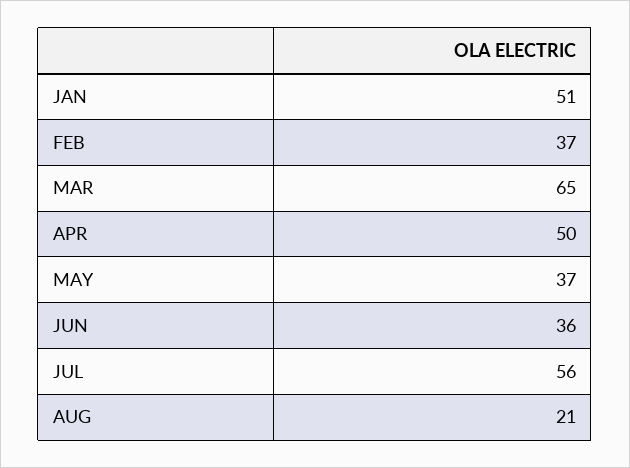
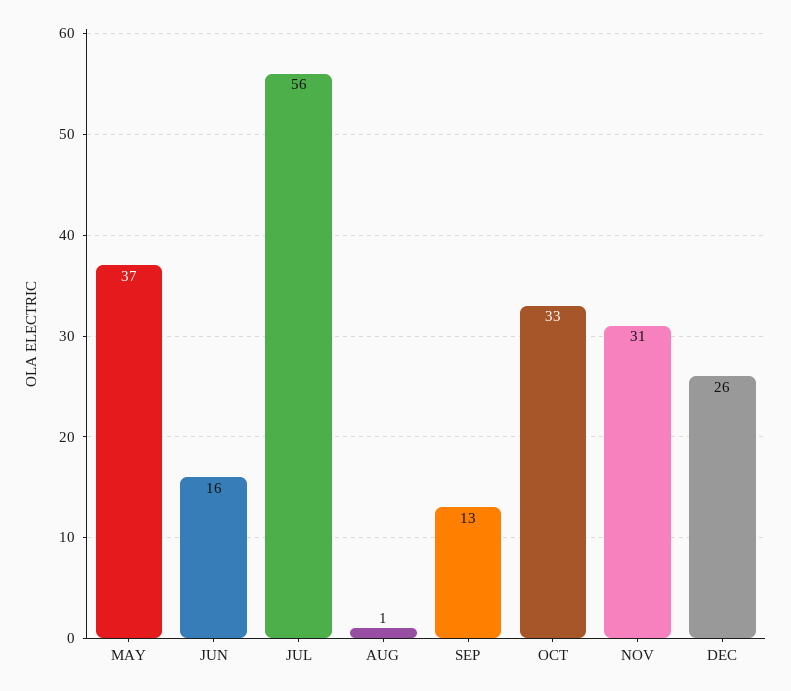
JAN: 51 -> none
FEB: 37 -> none
MAR: 65 -> none
APR: 50 -> none
JUN: 36 -> 16
AUG: 21 -> 1
SEP: none -> 13
OCT: none -> 33
NOV: none -> 31
DEC: none -> 26

